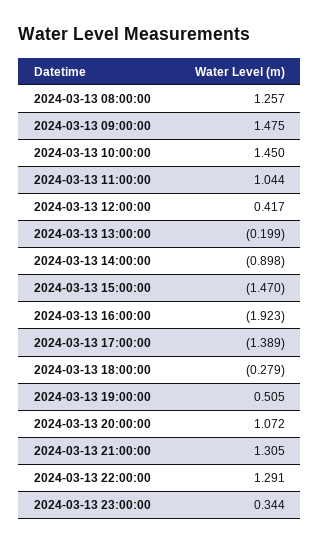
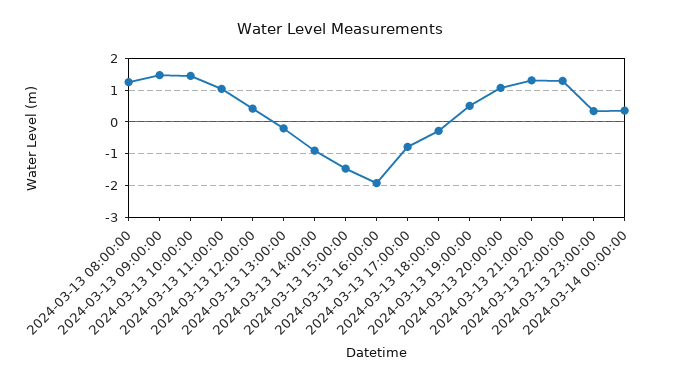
2024-03-13 17:00:00: -1.389 -> -0.8
2024-03-14 00:00:00: none -> 0.4

